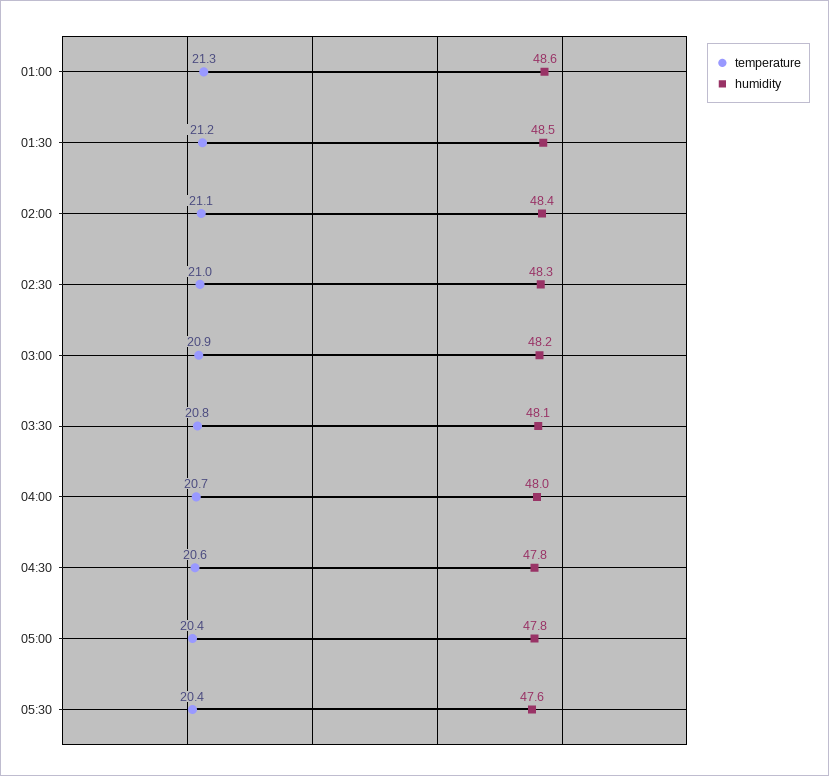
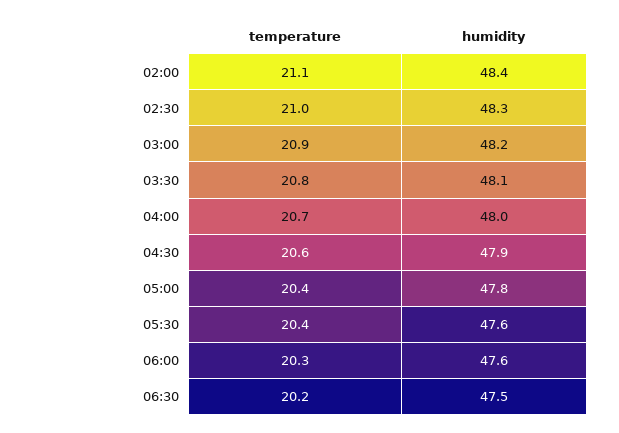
temperature, 01:00: 21.3 -> none
humidity, 01:00: 48.6 -> none
temperature, 01:30: 21.2 -> none
humidity, 01:30: 48.5 -> none
humidity, 04:30: 47.8 -> 47.9
temperature, 06:00: none -> 20.3
humidity, 06:00: none -> 47.6
temperature, 06:30: none -> 20.2
humidity, 06:30: none -> 47.5

